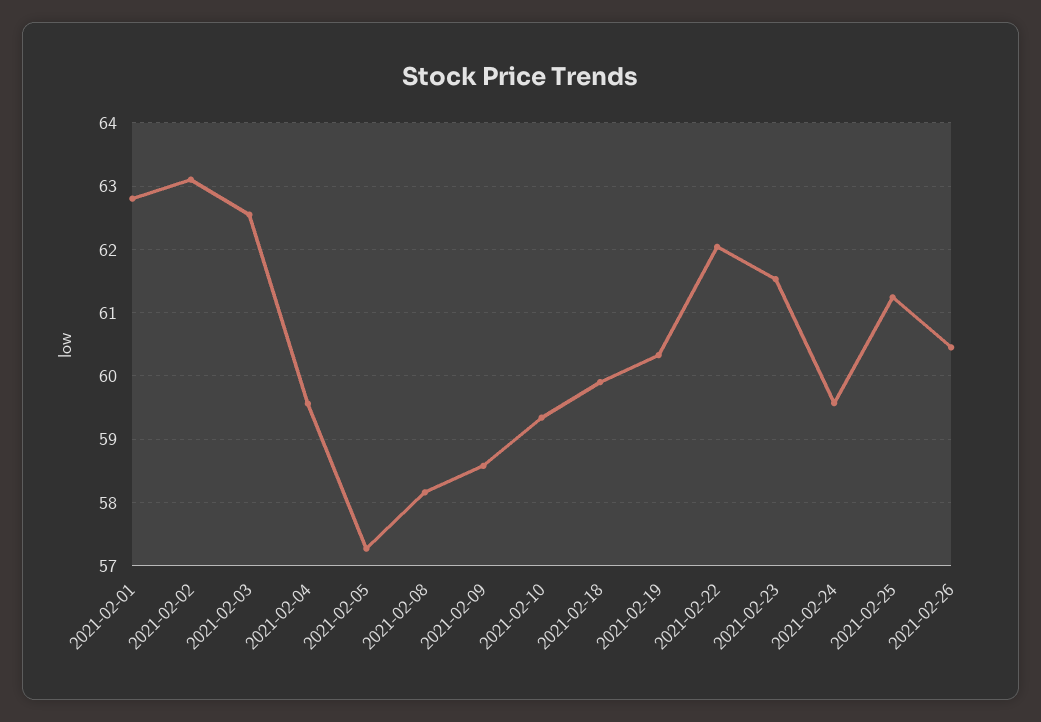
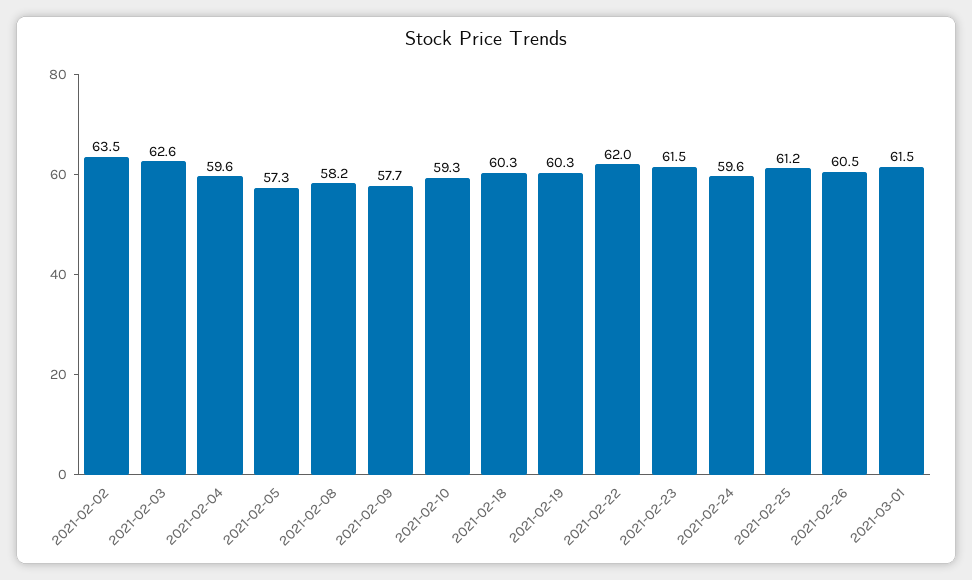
2021-02-01: 62.8 -> none
2021-02-02: 63.1 -> 63.5
2021-02-09: 58.6 -> 57.7
2021-02-18: 59.9 -> 60.3
2021-03-01: none -> 61.5

